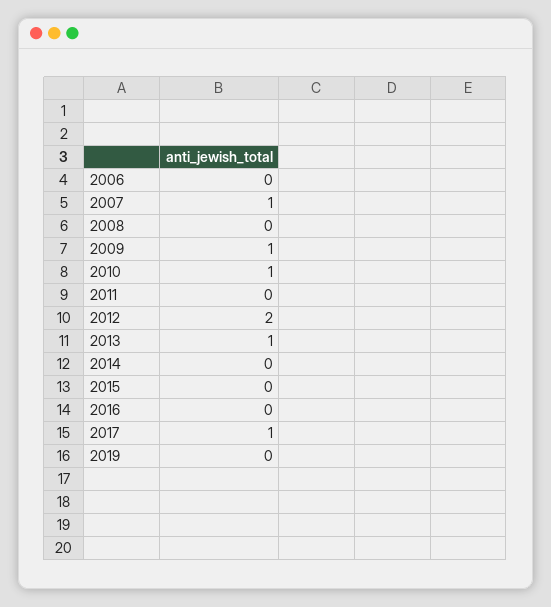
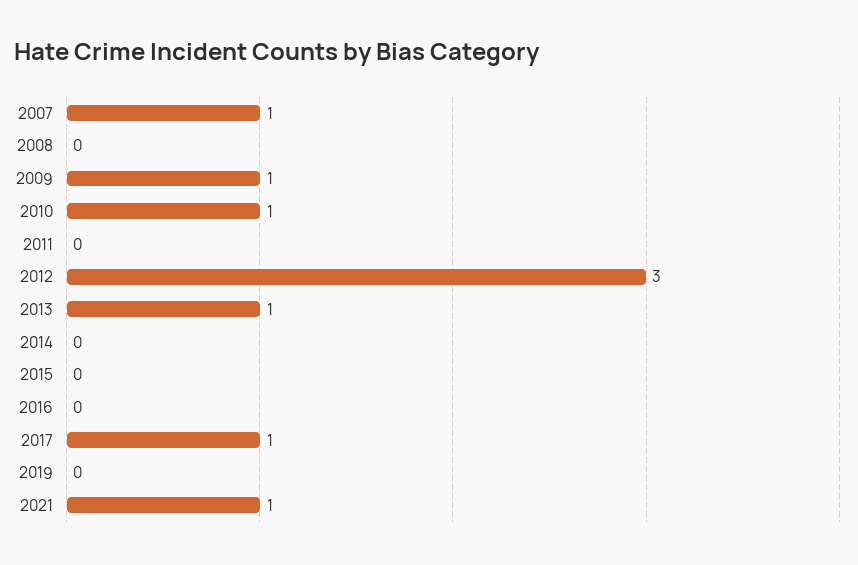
2006: 0 -> none
2012: 2 -> 3
2021: none -> 1

